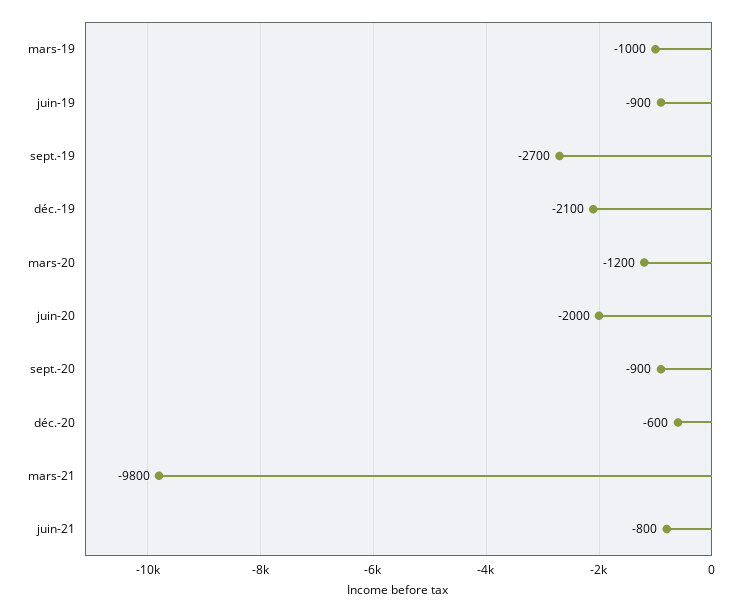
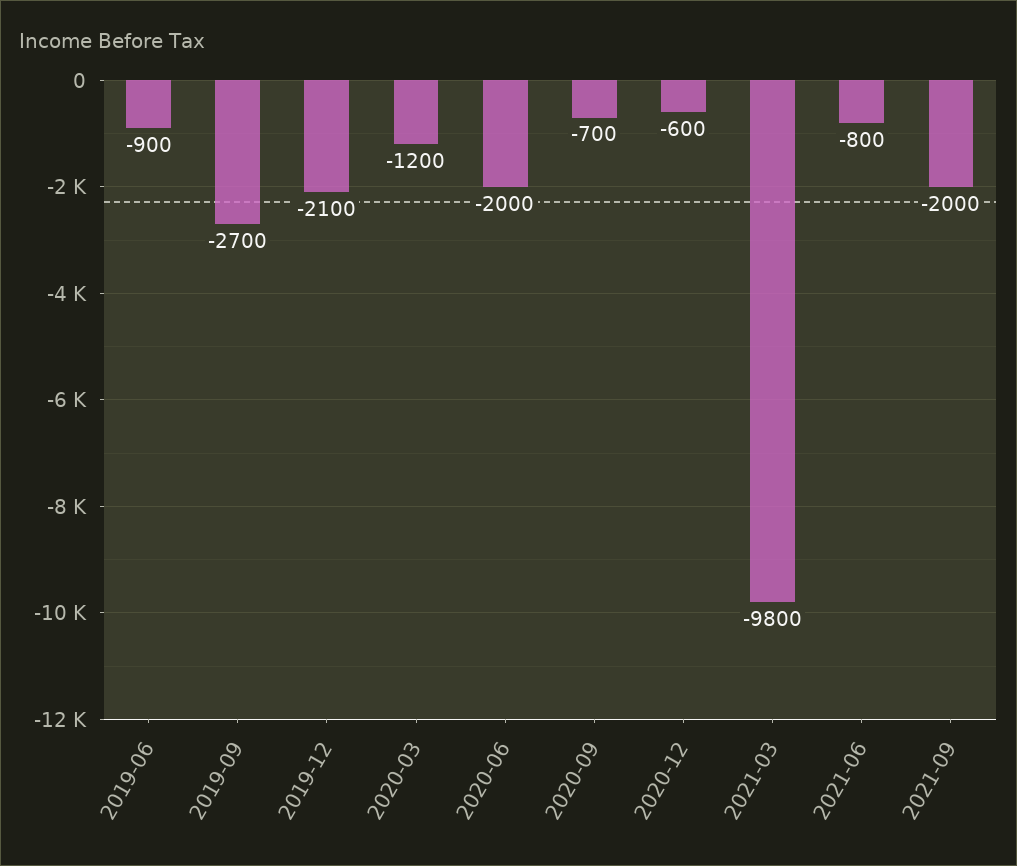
mars-19: -1000 -> none
sept.-20: -900 -> -700
2021-09: none -> -2000

